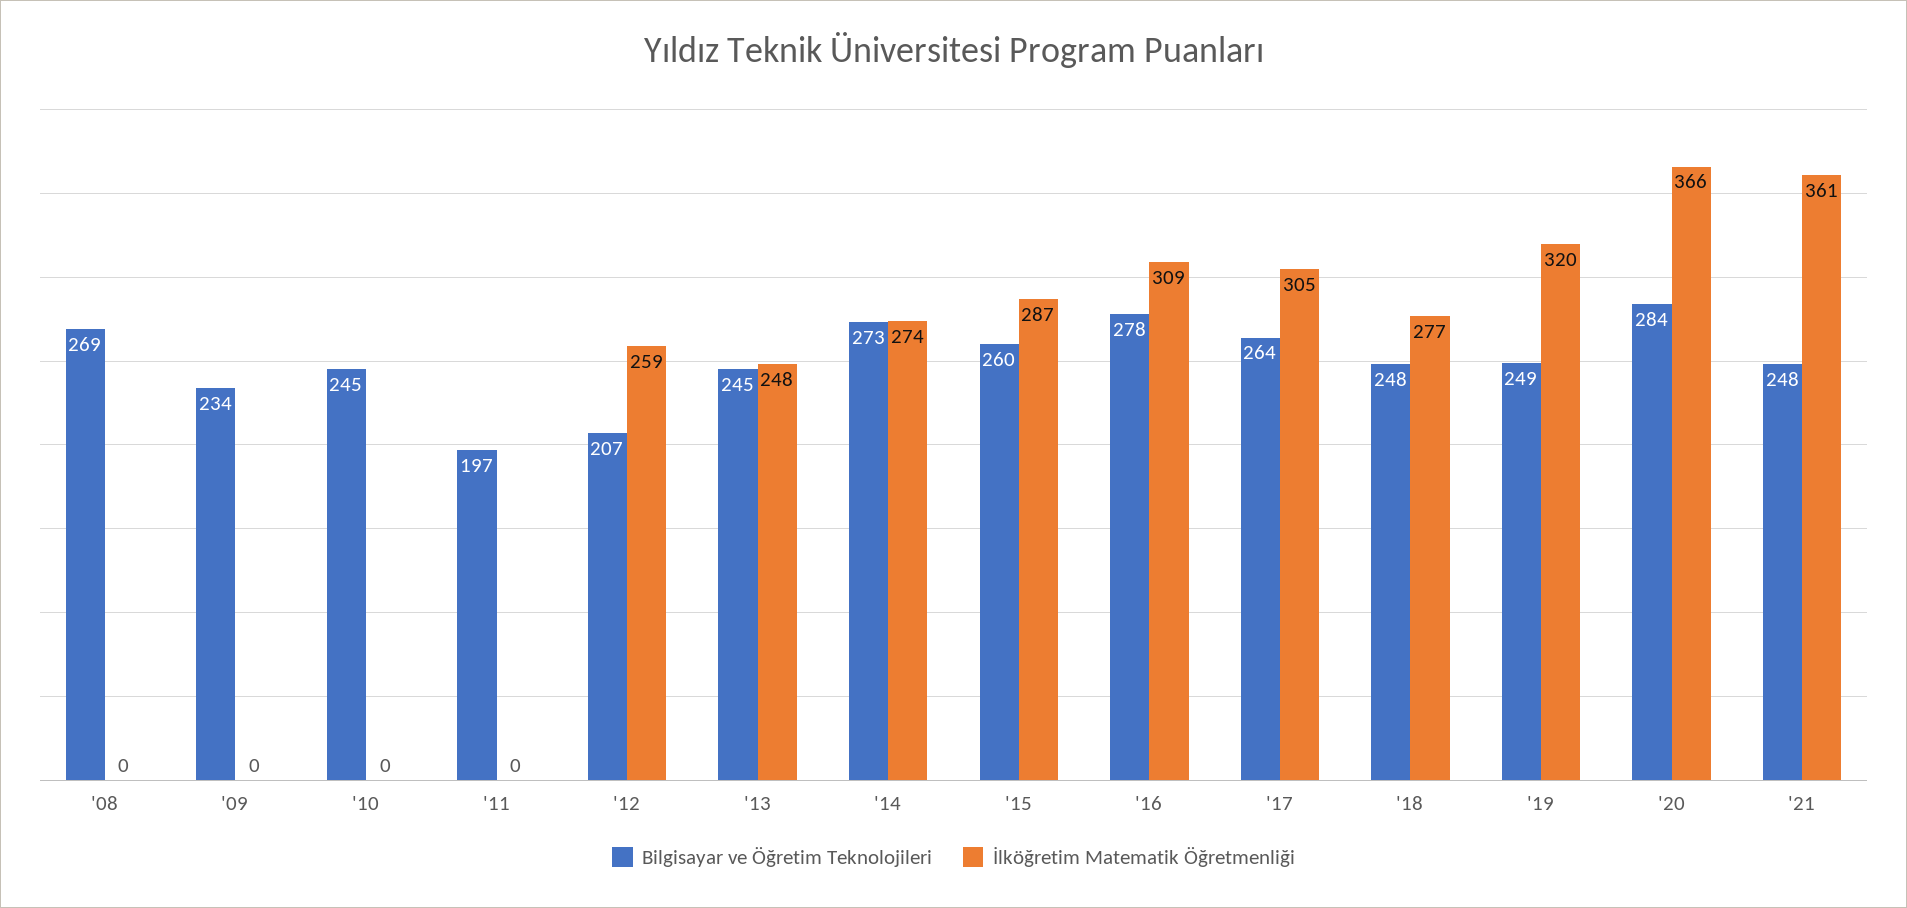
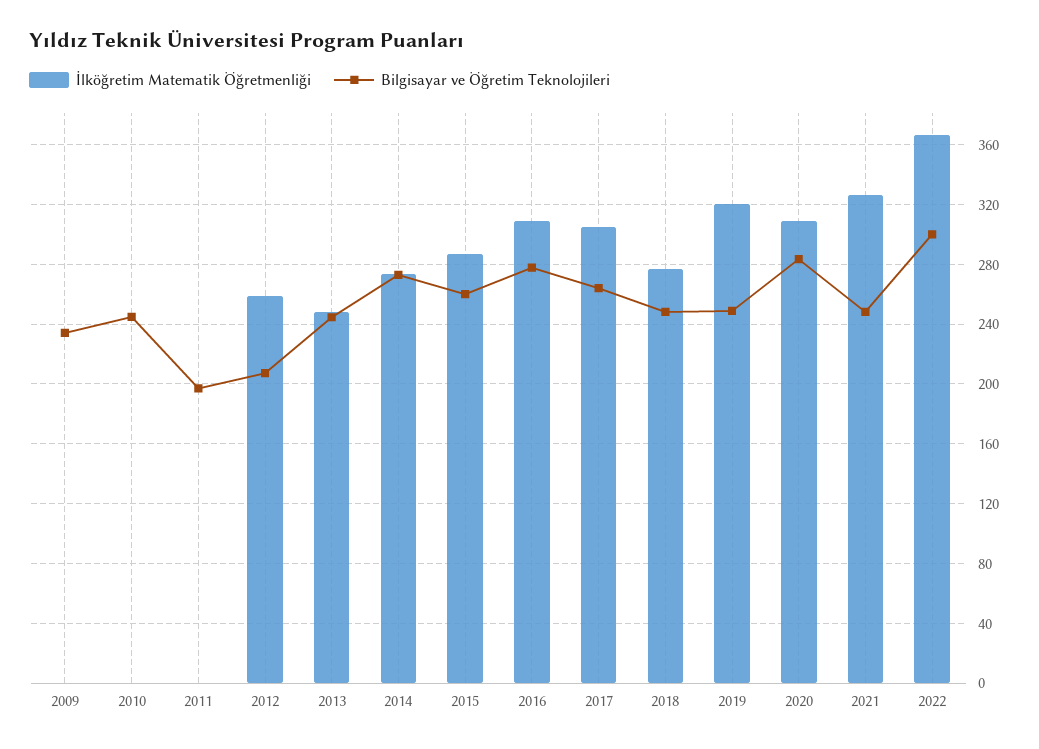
Bilgisayar ve Öğretim Teknolojileri, '08: 269 -> none
İlköğretim Matematik Öğretmenliği, '08: 0 -> none
İlköğretim Matematik Öğretmenliği, '20: 366 -> 310
İlköğretim Matematik Öğretmenliği, '21: 361 -> 325
İlköğretim Matematik Öğretmenliği, 2022: none -> 365
Bilgisayar ve Öğretim Teknolojileri, 2022: none -> 300

